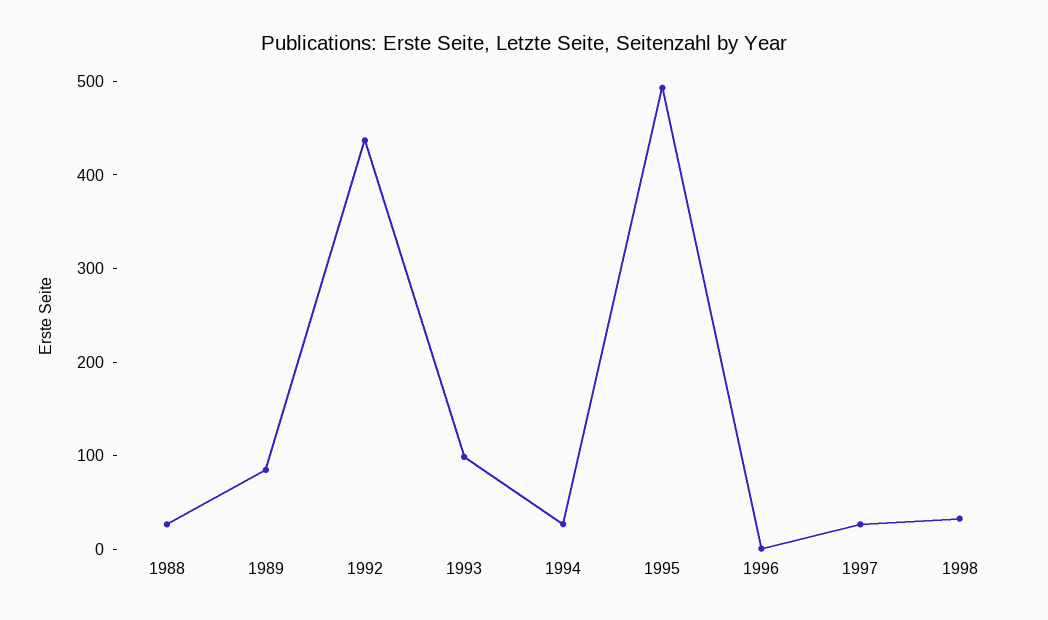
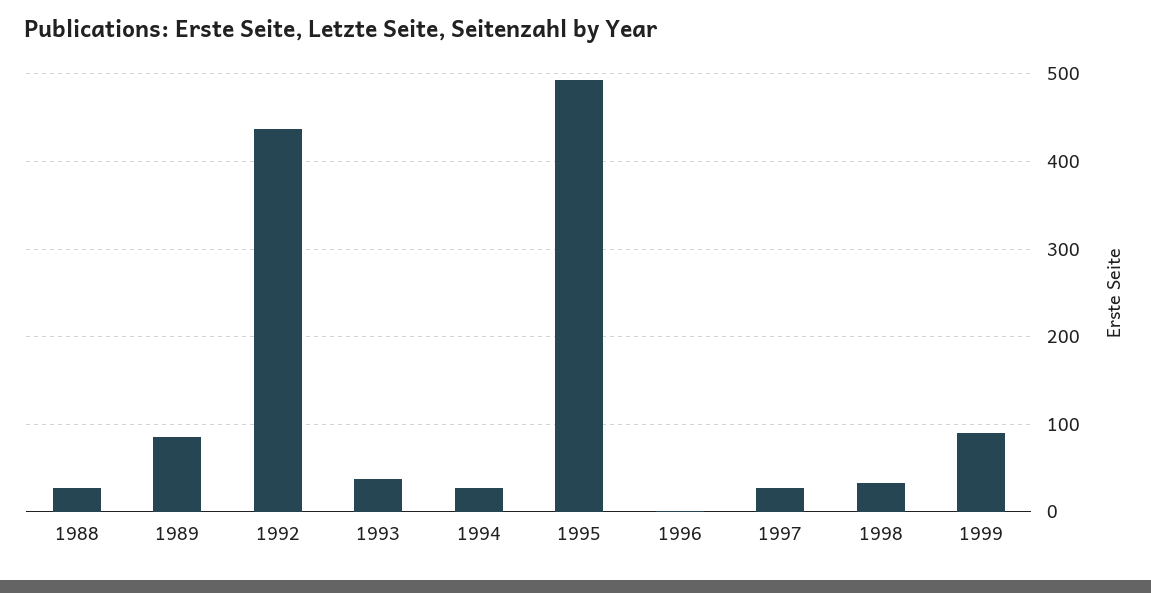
1993: 100 -> 40
1999: none -> 90

